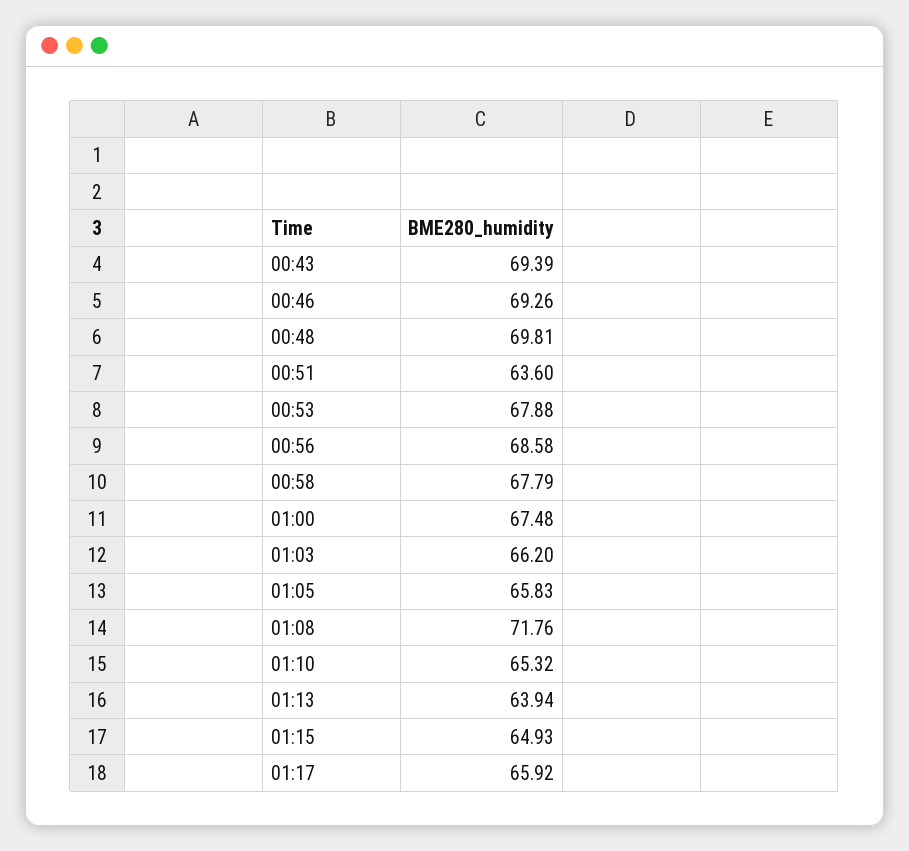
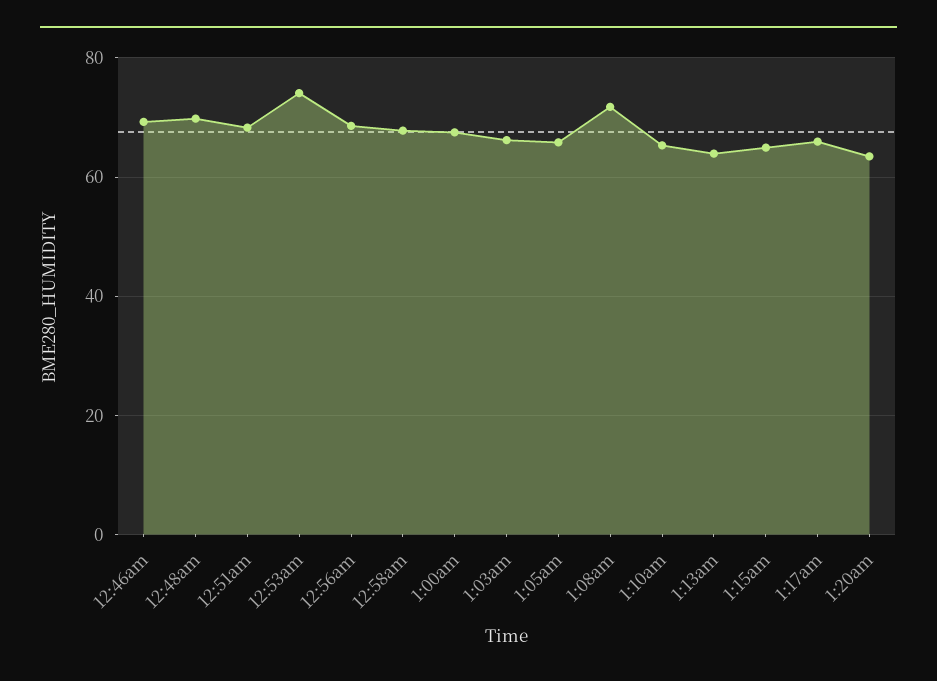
00:43: 69.39 -> none
00:51: 63.6 -> 68
00:53: 67.88 -> 74
1:20am: none -> 64

